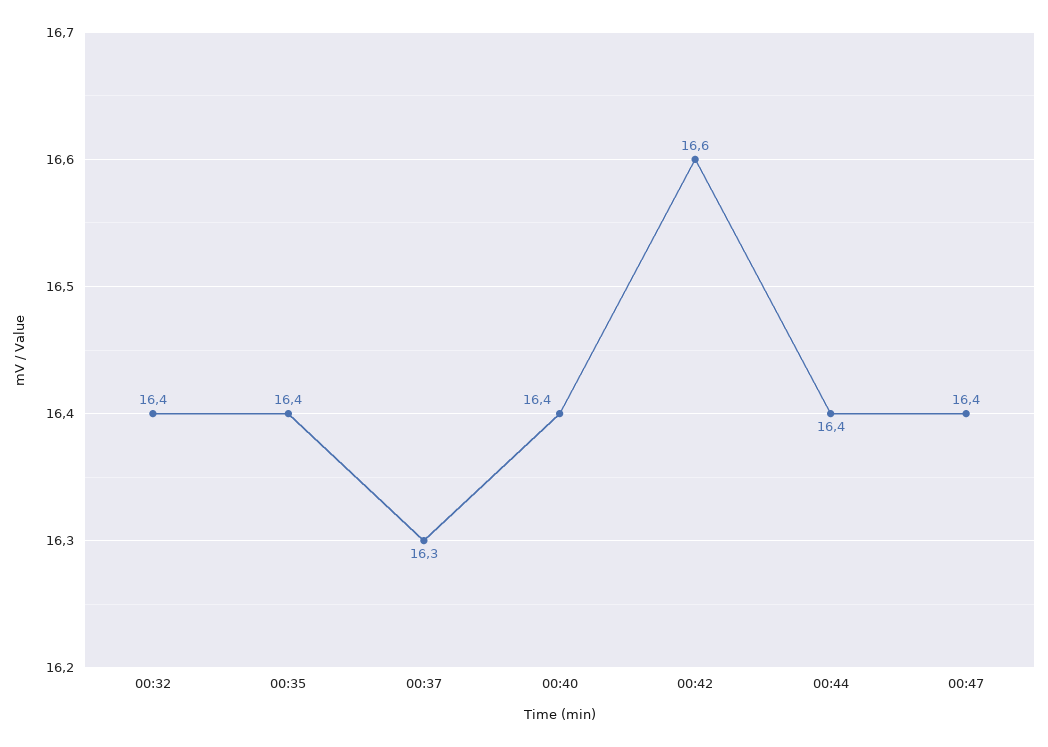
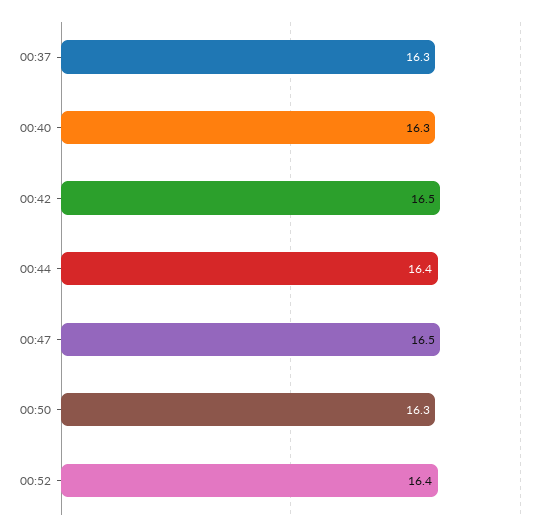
00:32: 16.4 -> none
00:35: 16.4 -> none
00:40: 16.4 -> 16.3
00:42: 16.6 -> 16.5
00:47: 16.4 -> 16.5
00:50: none -> 16.3
00:52: none -> 16.4

